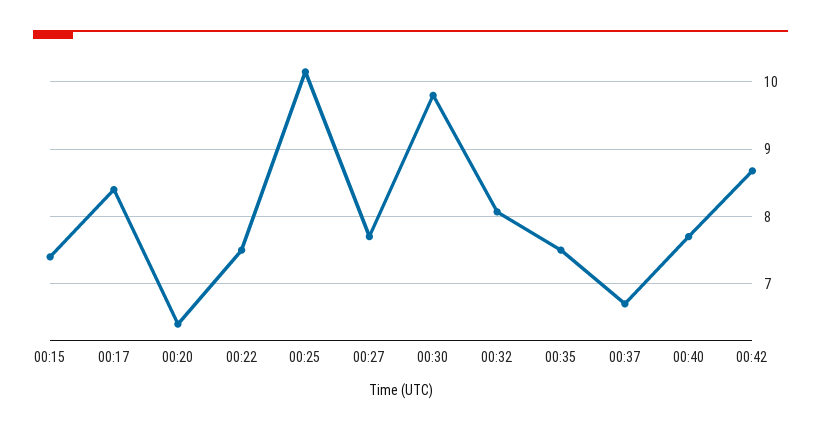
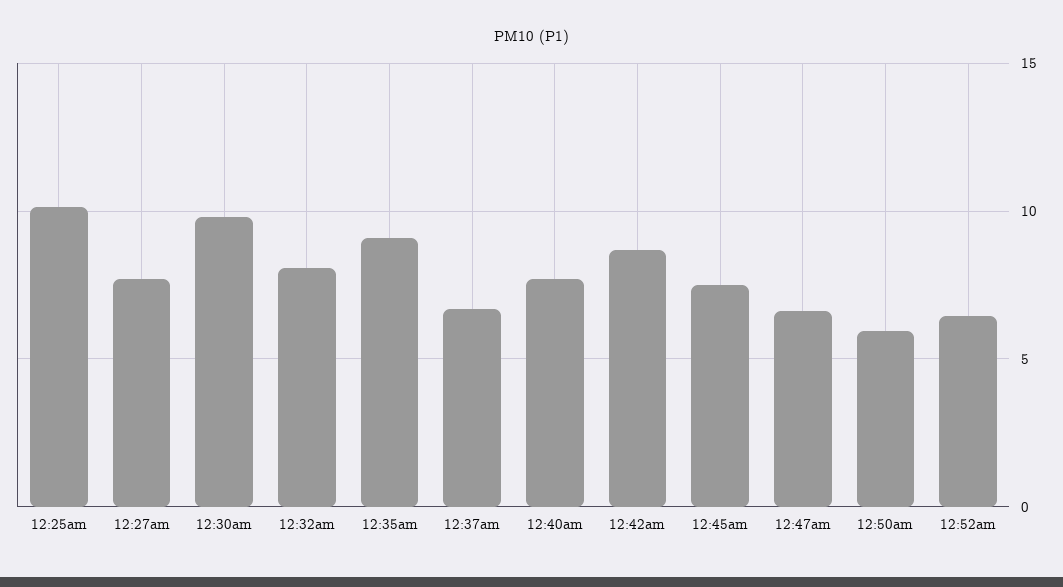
00:15: 7.4 -> none
00:17: 8.4 -> none
00:20: 6.4 -> none
00:22: 7.5 -> none
00:35: 7.5 -> 9
12:45am: none -> 7.5
12:47am: none -> 6.5
12:50am: none -> 6
12:52am: none -> 6.5

